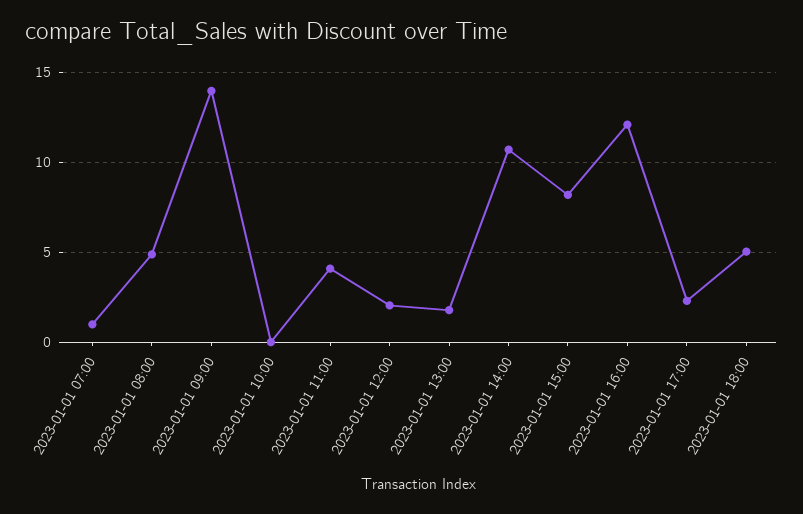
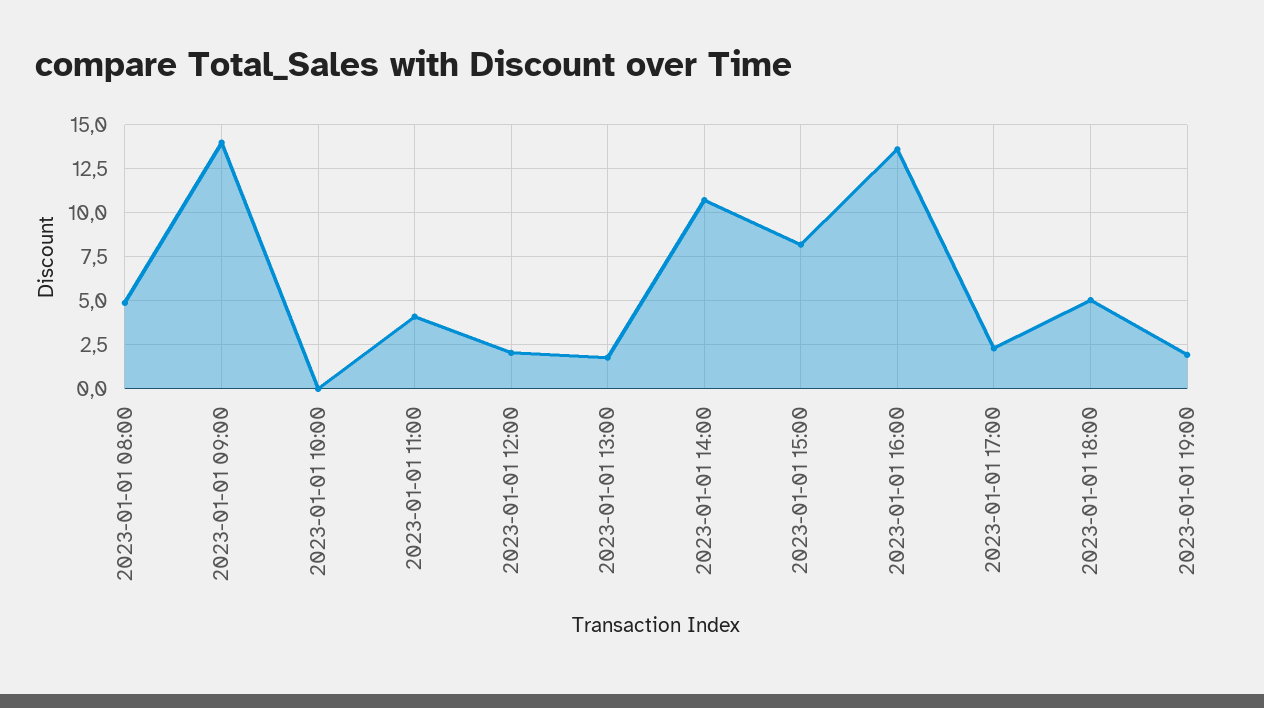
2023-01-01 07:00: 1 -> none
2023-01-01 16:00: 12 -> 13.5
2023-01-01 19:00: none -> 2

